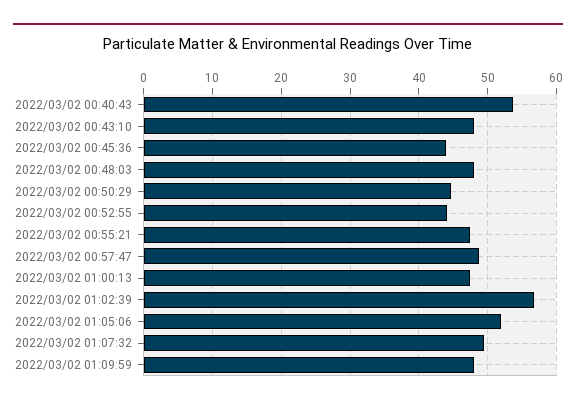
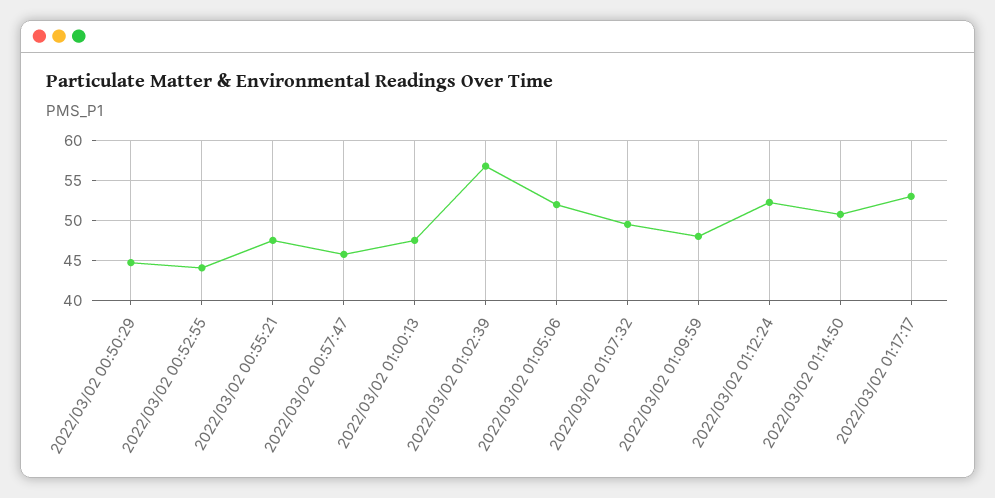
2022/03/02 00:40:43: 54 -> none
2022/03/02 00:43:10: 48 -> none
2022/03/02 00:45:36: 44 -> none
2022/03/02 00:48:03: 48 -> none
2022/03/02 00:57:47: 49 -> 46
2022/03/02 01:12:24: none -> 52
2022/03/02 01:14:50: none -> 51
2022/03/02 01:17:17: none -> 53

